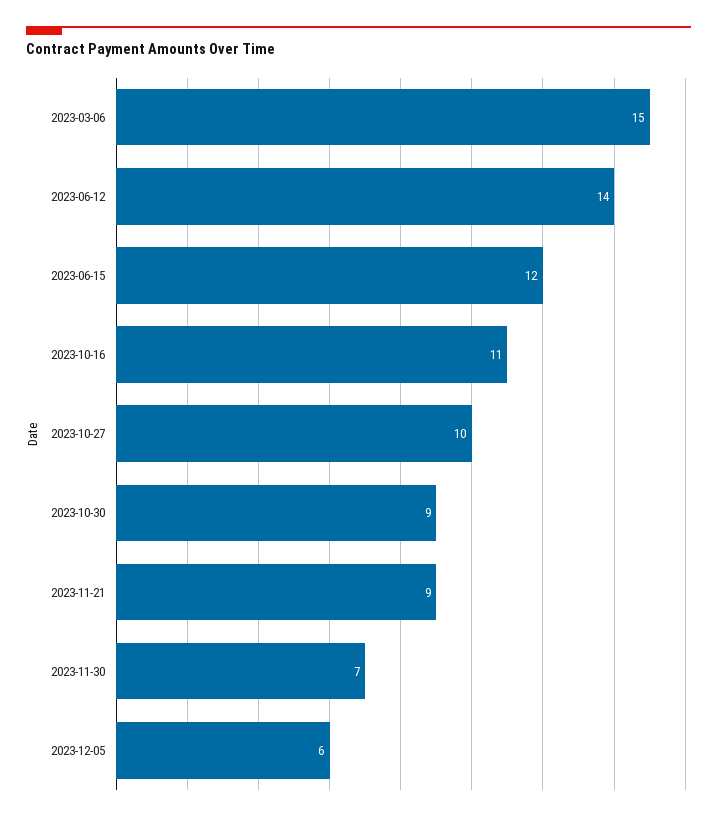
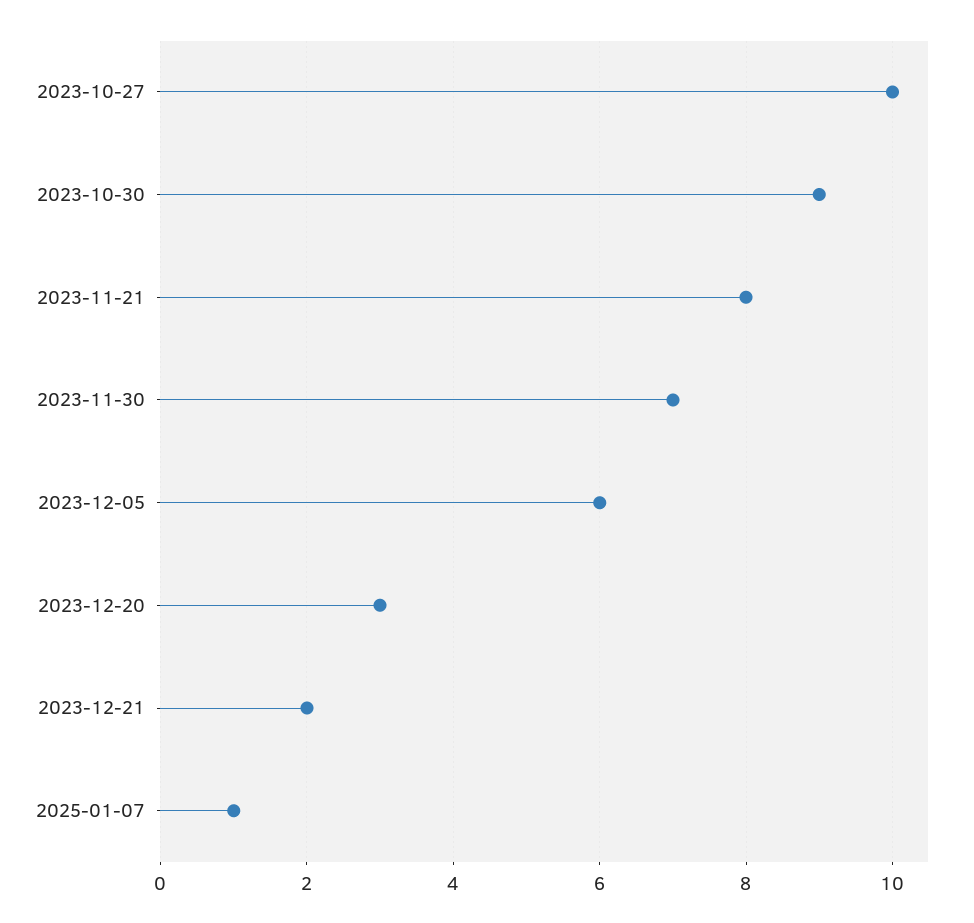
2023-03-06: 15 -> none
2023-06-12: 14 -> none
2023-06-15: 12 -> none
2023-10-16: 11 -> none
2023-11-21: 9 -> 8
2023-12-20: none -> 3
2023-12-21: none -> 2
2025-01-07: none -> 1

